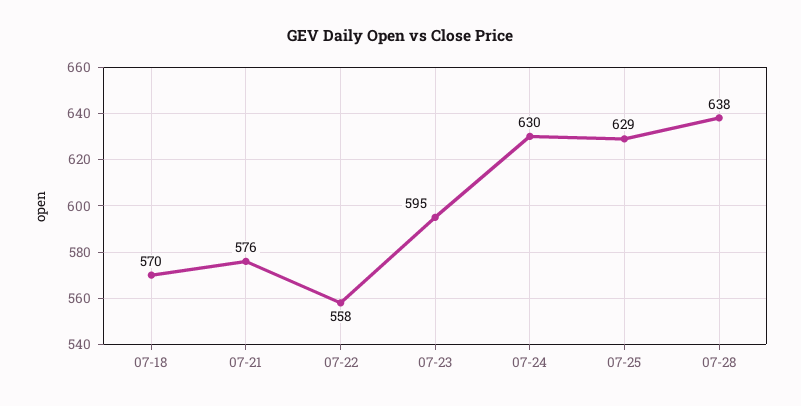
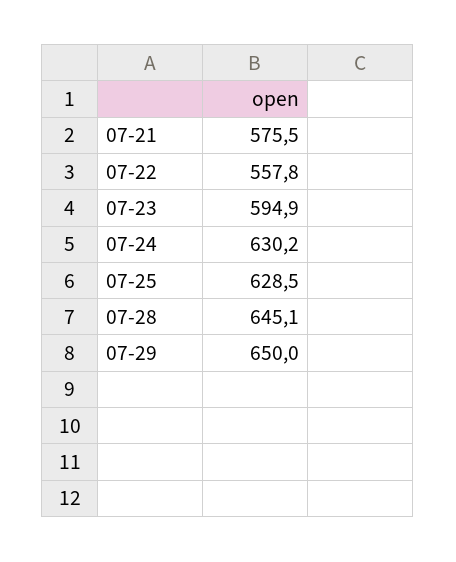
07-18: 570 -> none
07-28: 638 -> 645.1
07-29: none -> 650

